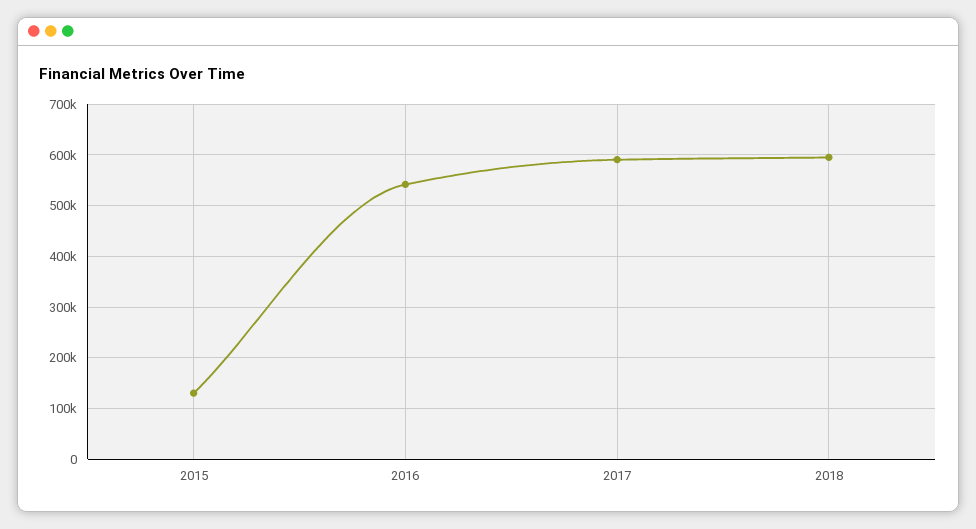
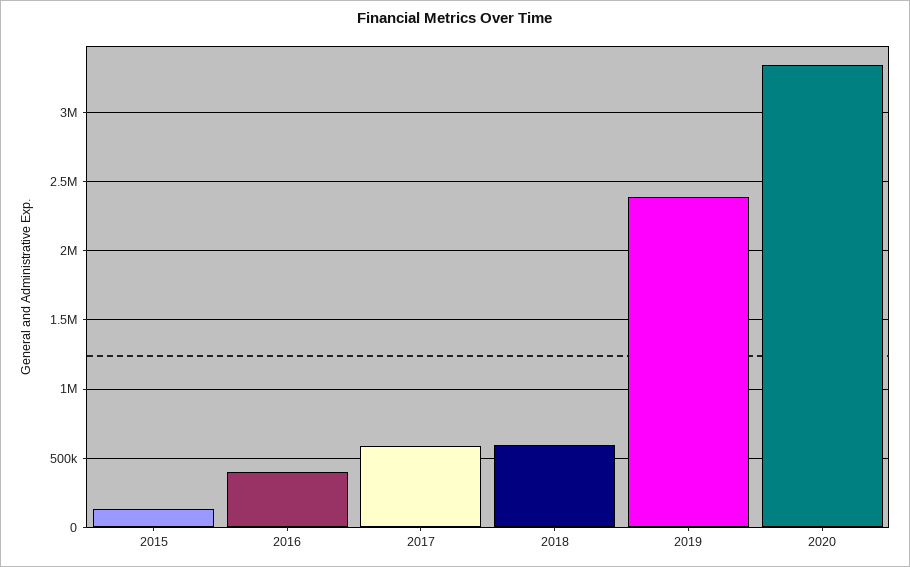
2016: 540000 -> 400000
2019: none -> 2400000
2020: none -> 3350000

